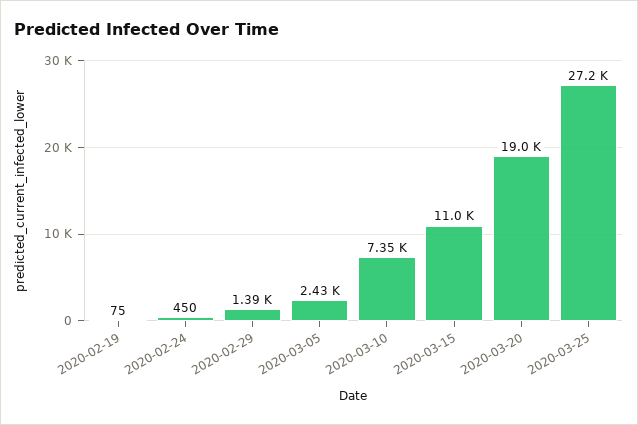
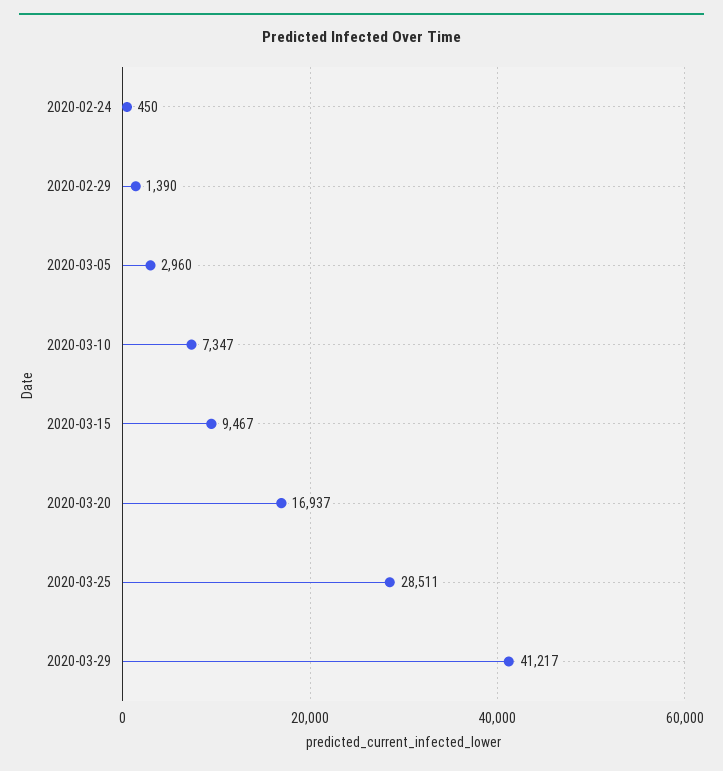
2020-02-19: 75 -> none
2020-03-05: 2430 -> 2960
2020-03-15: 11000 -> 9467
2020-03-20: 19000 -> 16937
2020-03-25: 27200 -> 28511
2020-03-29: none -> 41217

